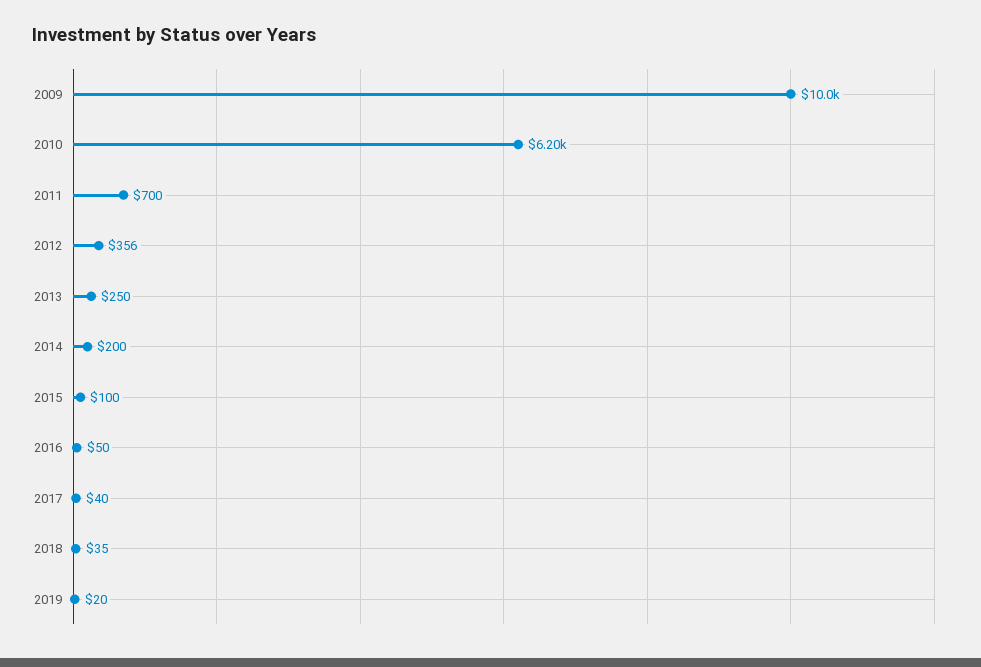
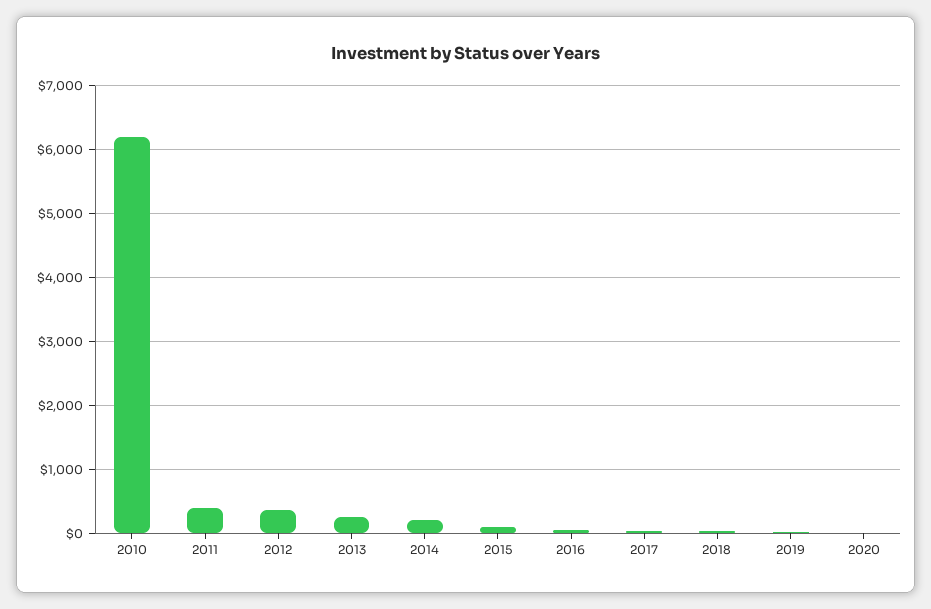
2009: 10000 -> none
2011: 700 -> 400
2020: none -> 0

